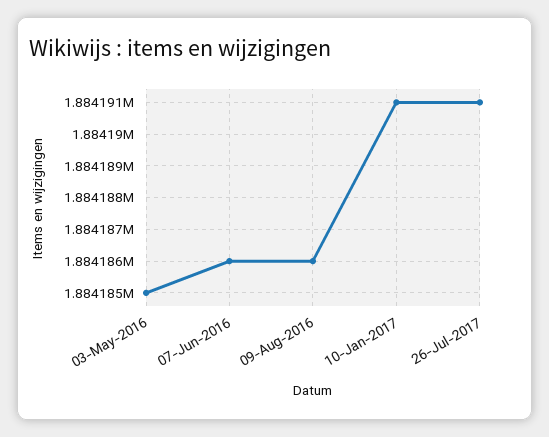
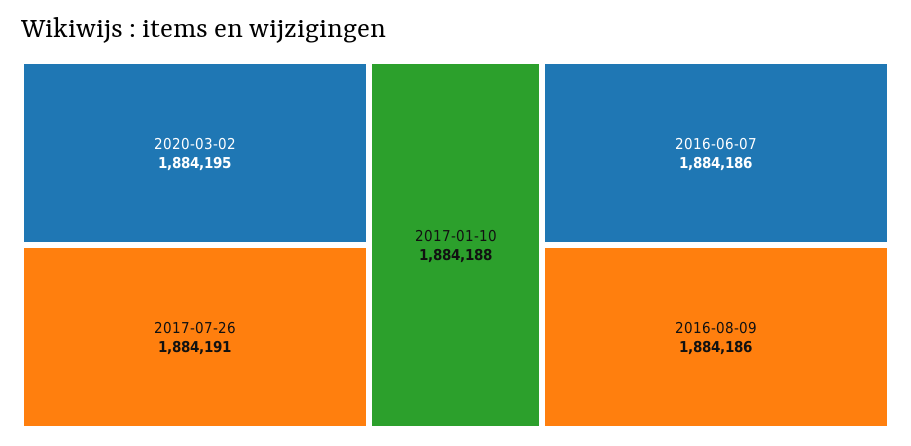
03-May-2016: 1884185 -> none
10-Jan-2017: 1884191 -> 1884188
2020-03-02: none -> 1884195

